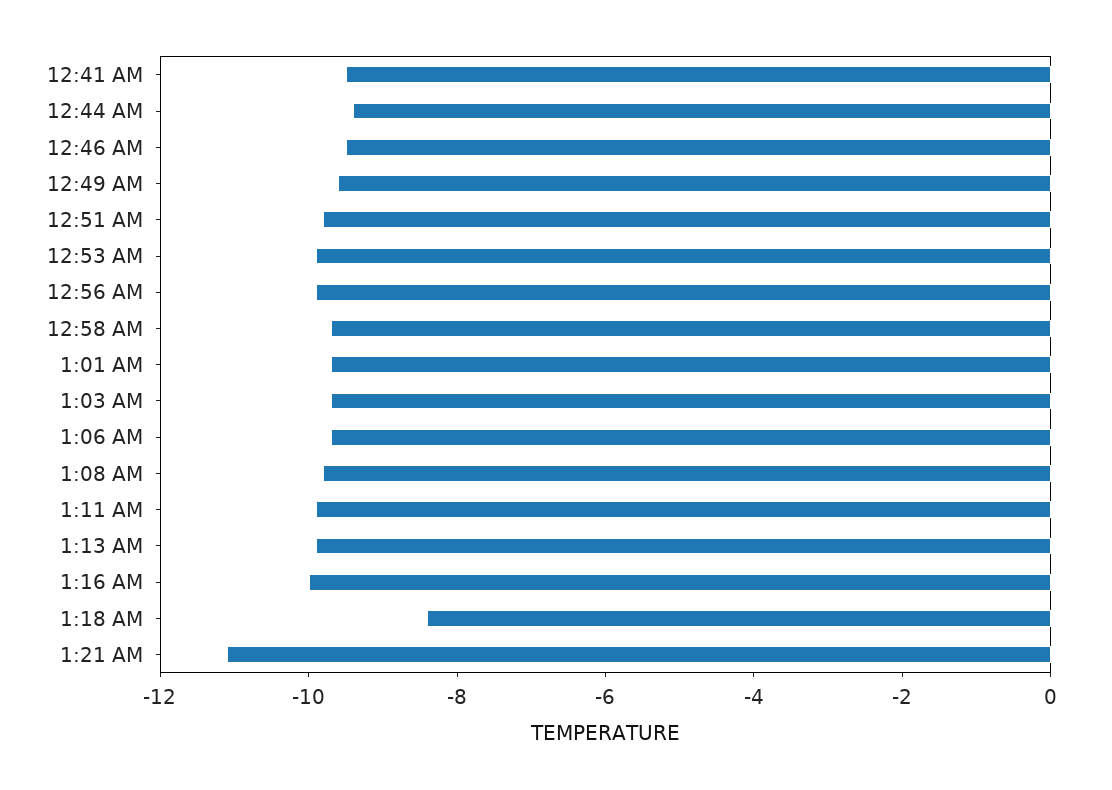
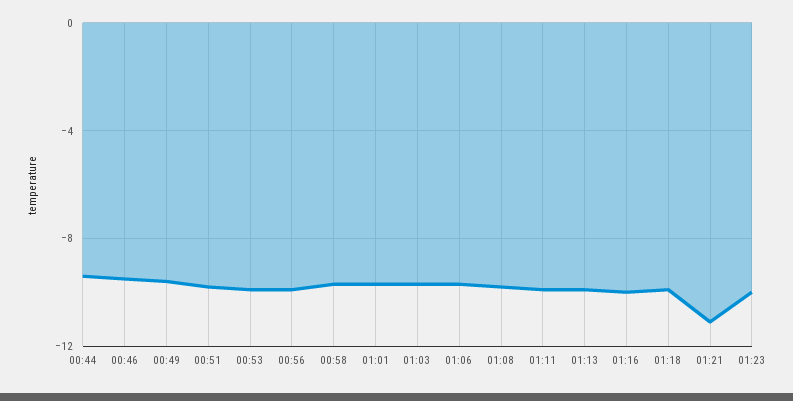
12:41 AM: -9.5 -> none
1:18 AM: -8.5 -> -10
01:23: none -> -10

